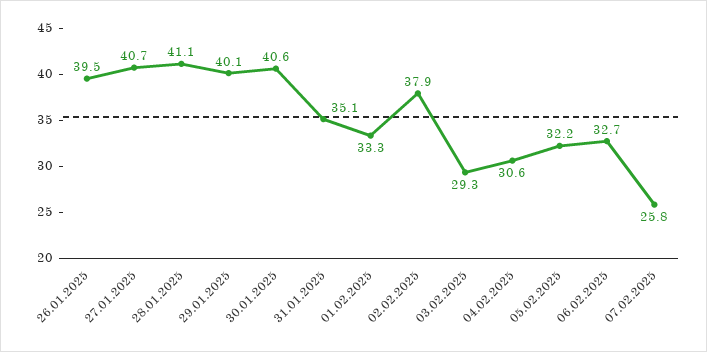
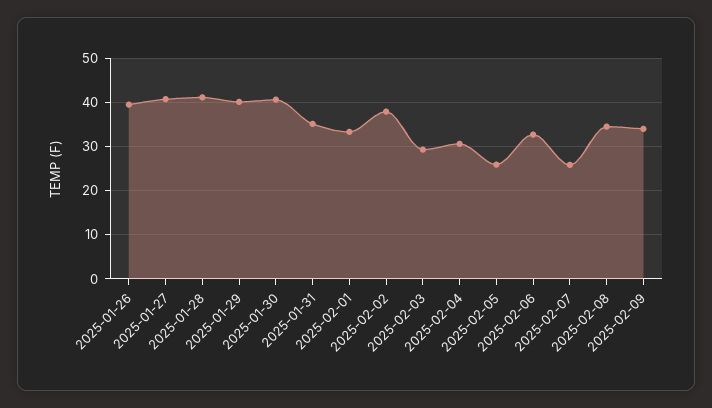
05.02.2025: 32.2 -> 26
2025-02-08: none -> 34
2025-02-09: none -> 34

